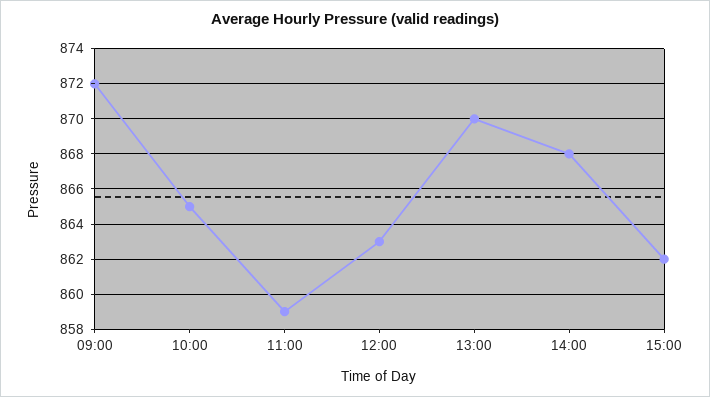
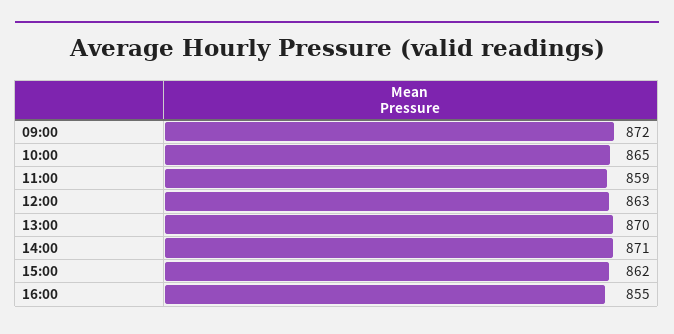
14:00: 868 -> 871
16:00: none -> 855

